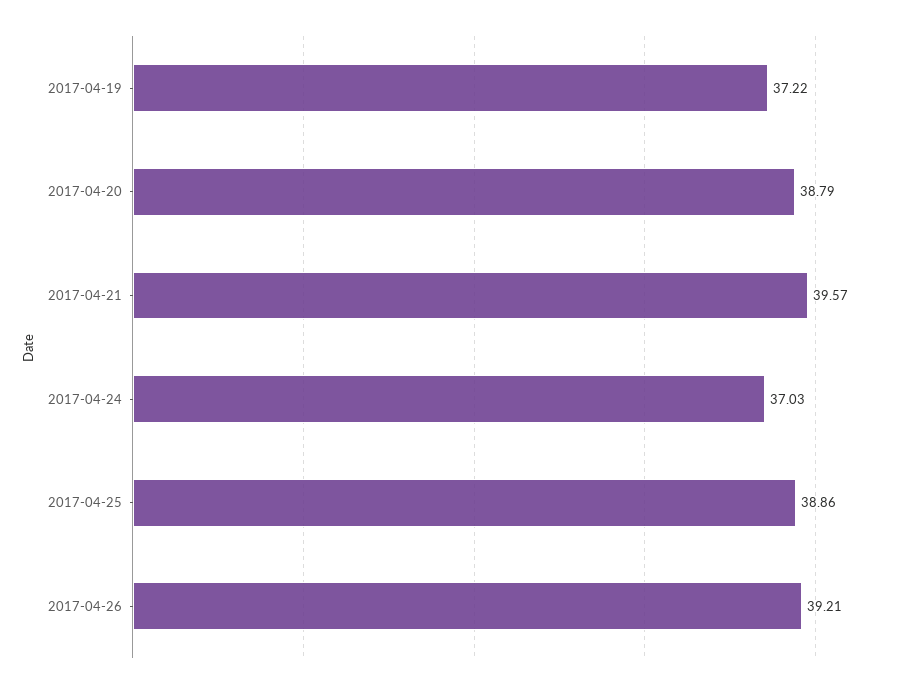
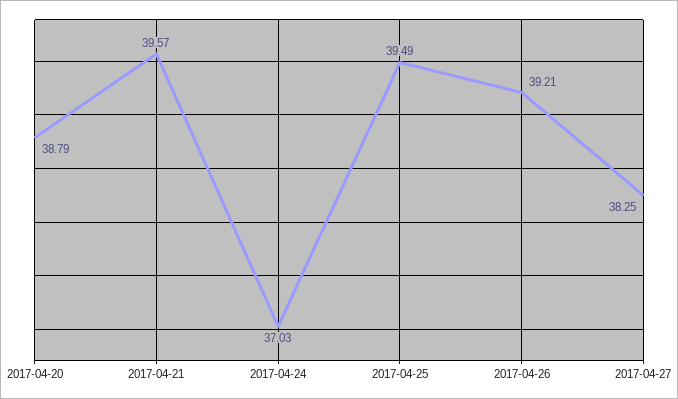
2017-04-19: 37.22 -> none
2017-04-25: 38.86 -> 39.49
2017-04-27: none -> 38.25

